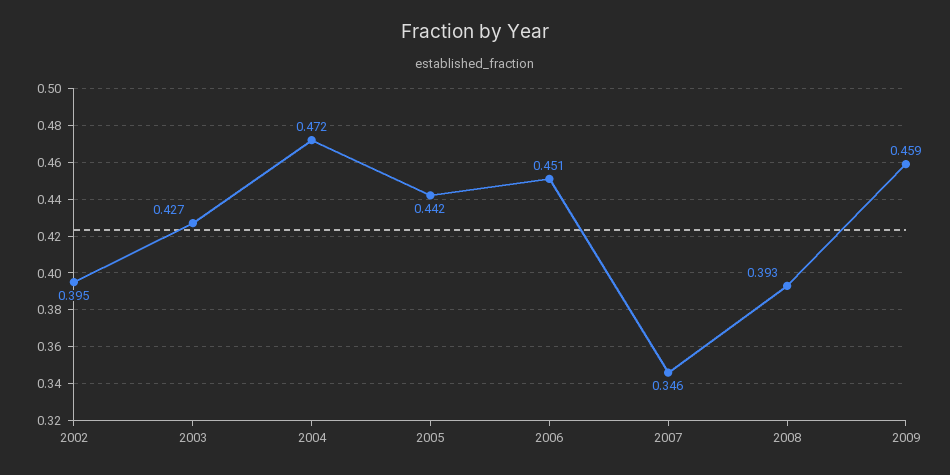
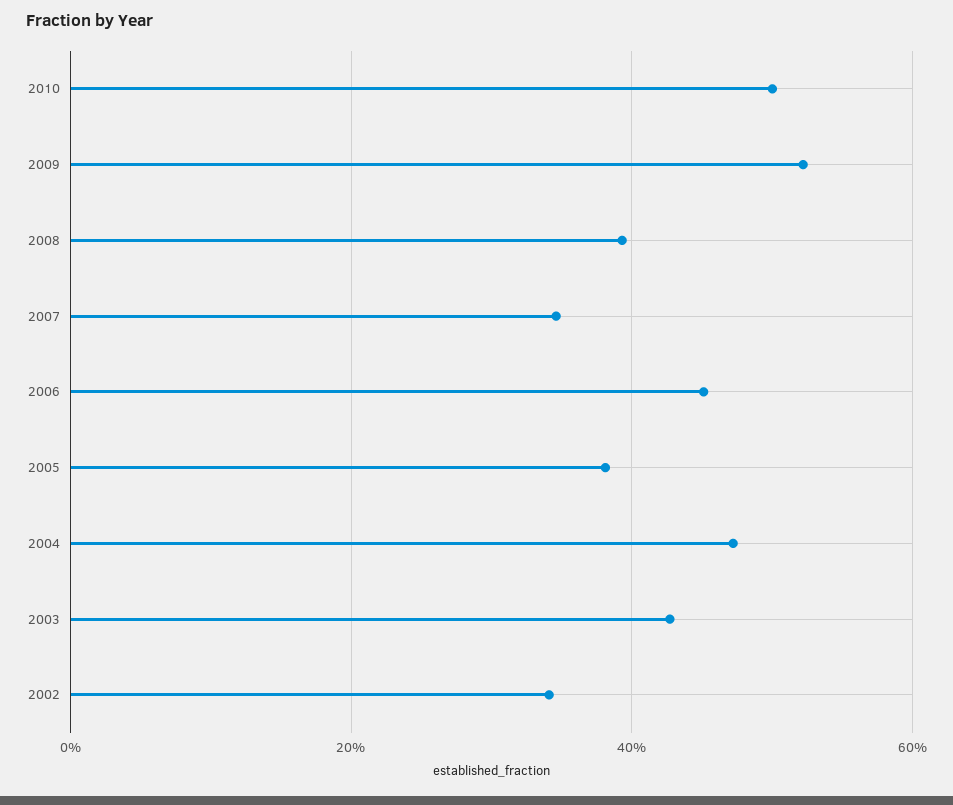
2002: 0.395 -> 0.34
2005: 0.442 -> 0.38
2009: 0.459 -> 0.52
2010: none -> 0.5

